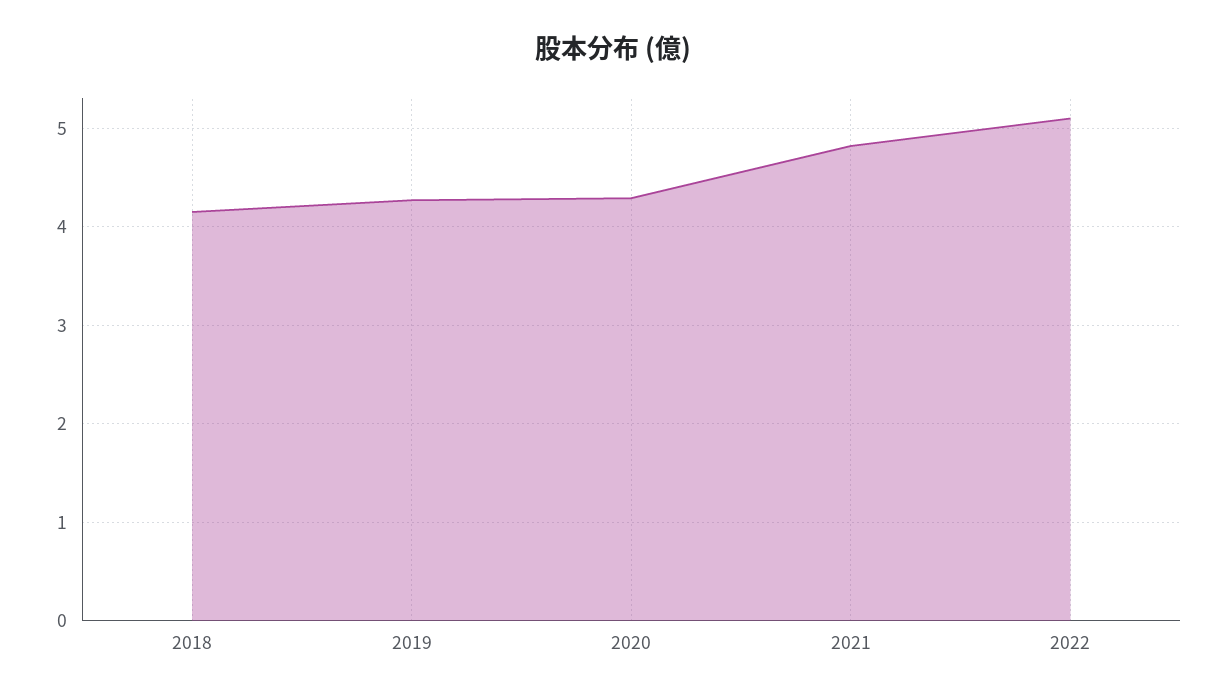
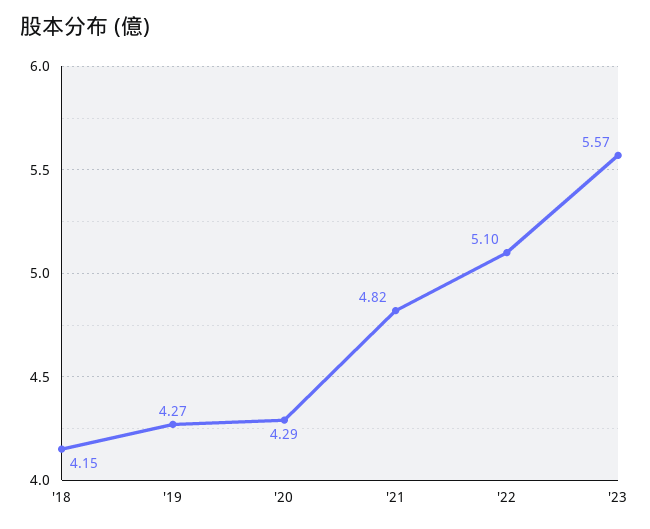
'23: none -> 5.57

